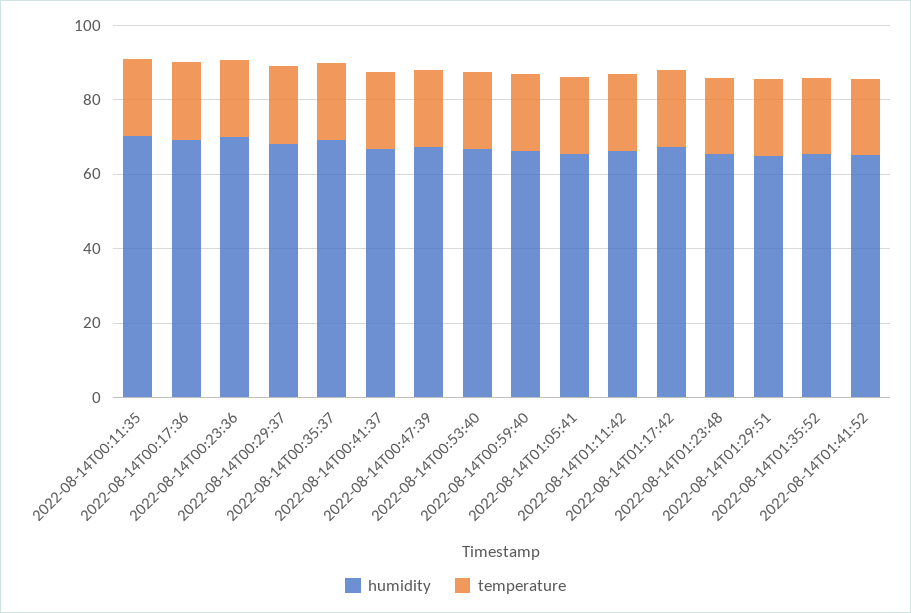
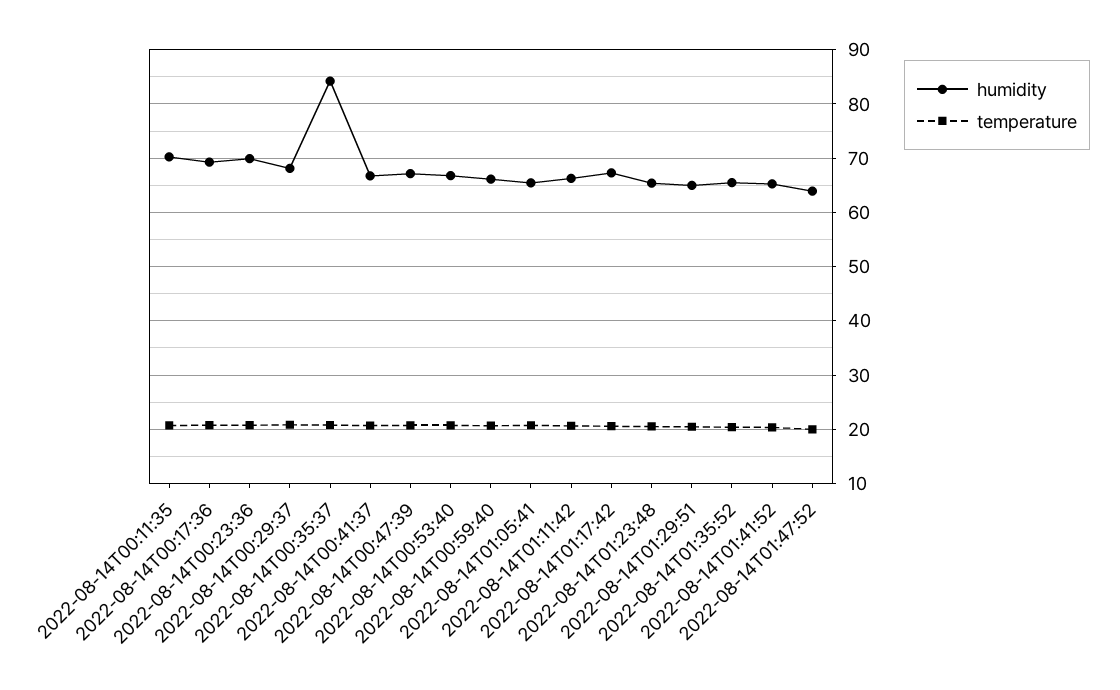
humidity, 2022-08-14T00:35:37: 70 -> 84
humidity, 2022-08-14T01:47:52: none -> 64
temperature, 2022-08-14T01:47:52: none -> 20

